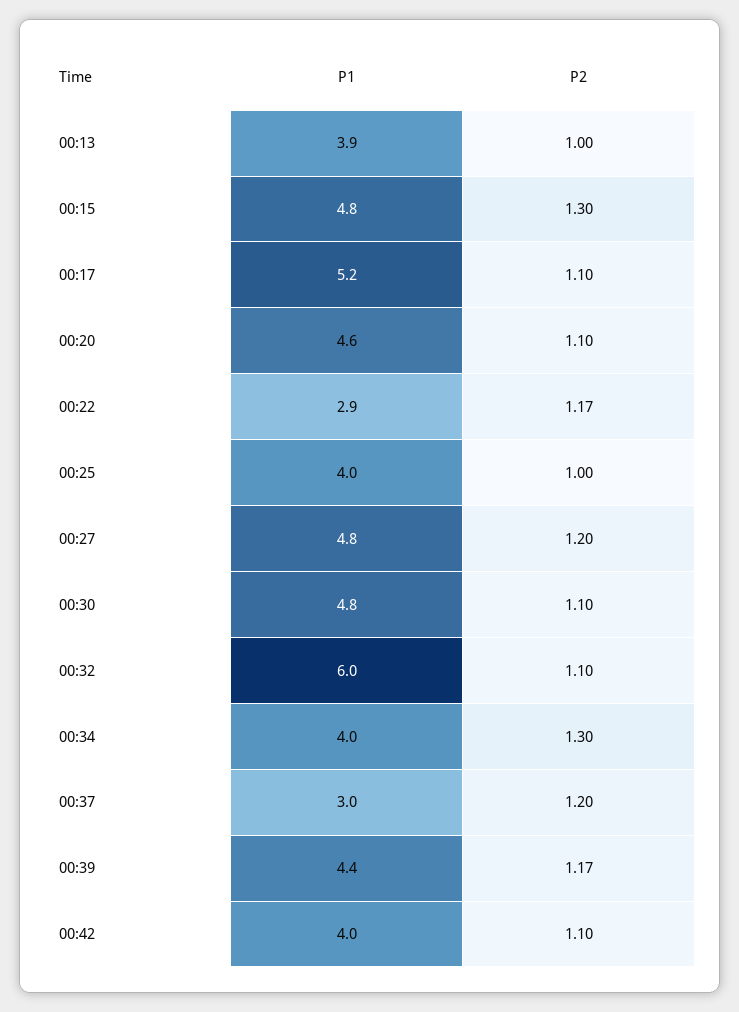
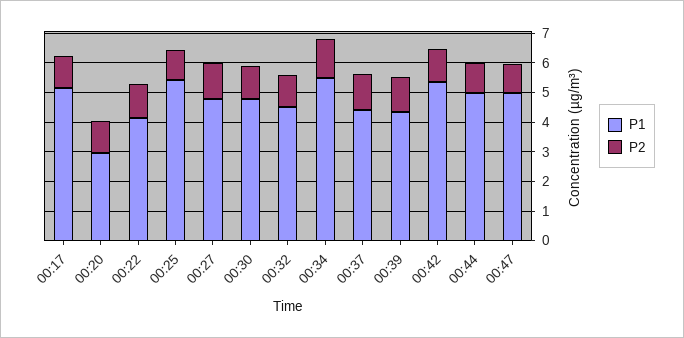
P1, 00:13: 3.9 -> none
P2, 00:13: 1 -> none
P1, 00:15: 4.8 -> none
P2, 00:15: 1.3 -> none
P1, 00:20: 4.6 -> 3
P1, 00:22: 2.9 -> 4
P1, 00:25: 4 -> 5.5
P1, 00:32: 6 -> 4.5
P1, 00:34: 4 -> 5.5
P1, 00:37: 3 -> 4.5
P1, 00:42: 4 -> 5.5
P1, 00:44: none -> 5
P2, 00:44: none -> 1
P1, 00:47: none -> 5
P2, 00:47: none -> 1

